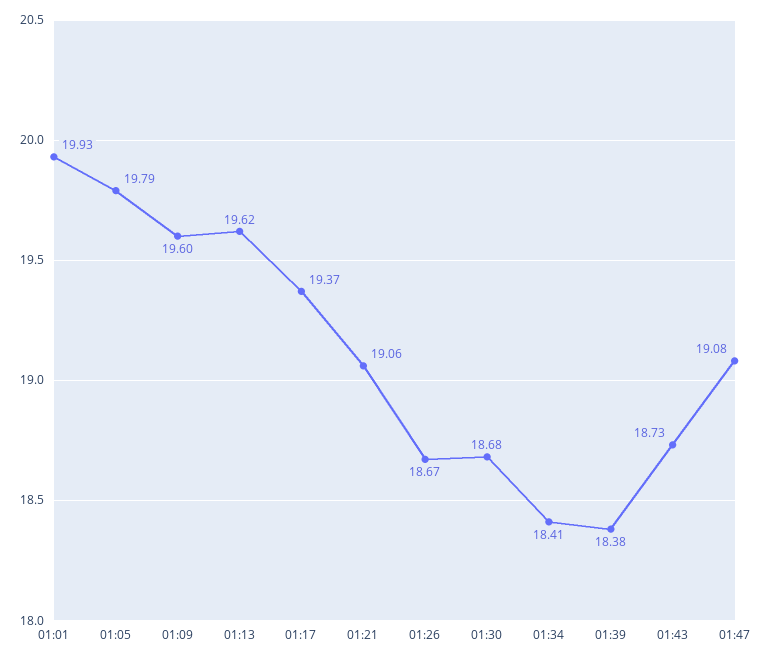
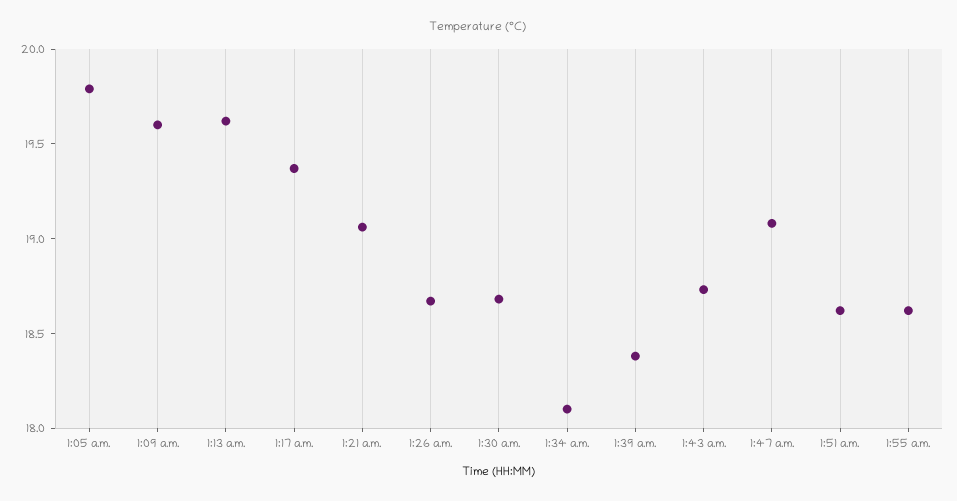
01:01: 19.93 -> none
01:34: 18.41 -> 18.1
1:51 a.m.: none -> 18.6
1:55 a.m.: none -> 18.6

